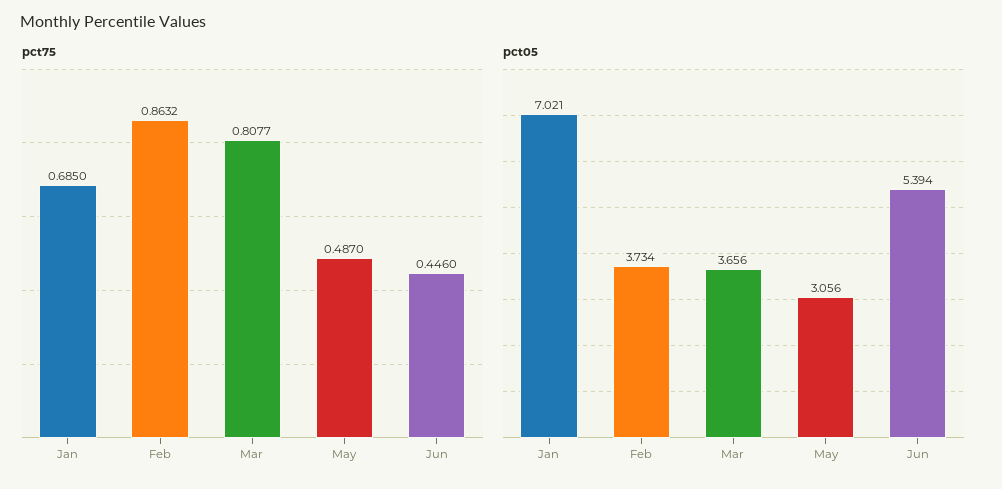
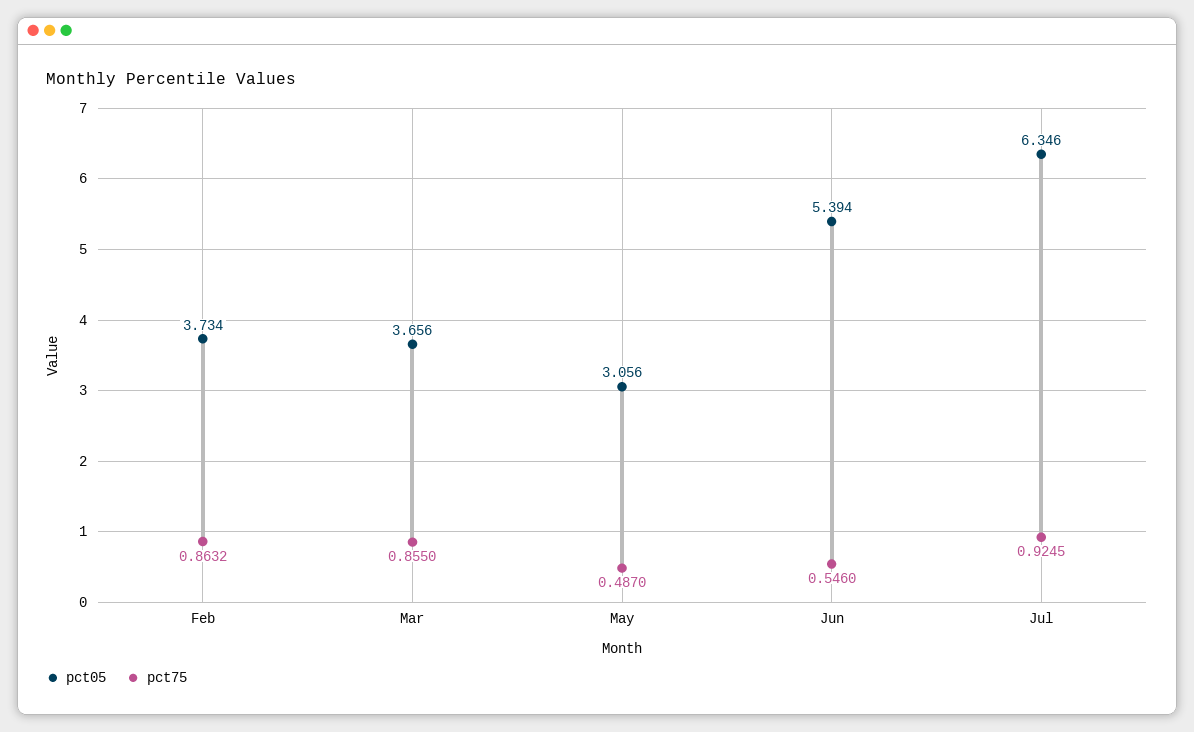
pct75, Jan: 0.685 -> none
pct75, Mar: 0.8077 -> 0.855
pct75, Jun: 0.446 -> 0.546
pct05, Jan: 7.021 -> none
pct05, Jul: none -> 6.346
pct75, Jul: none -> 0.9245

